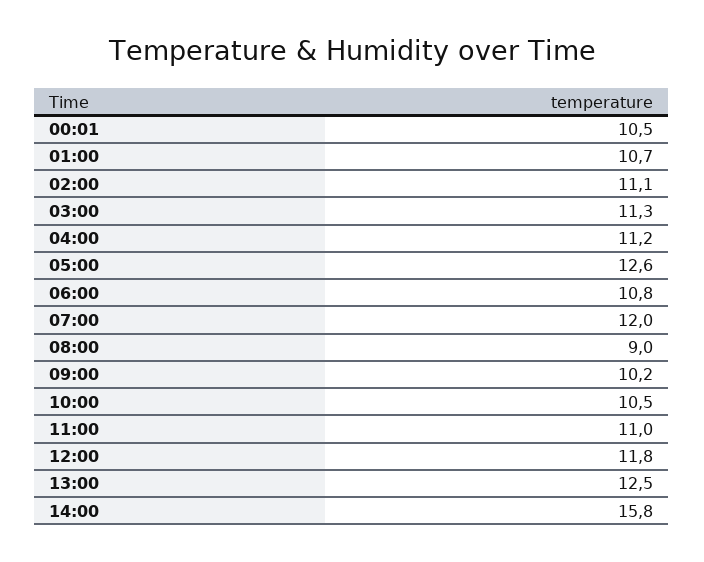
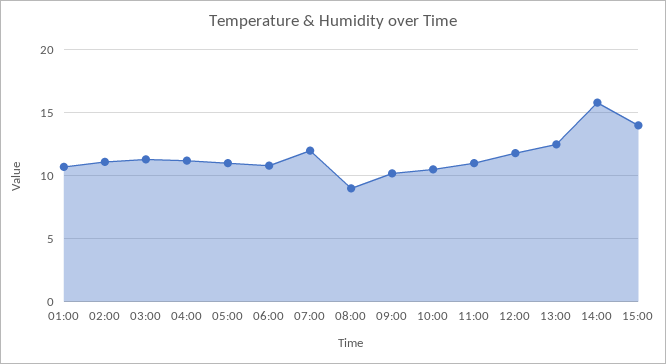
00:01: 10.5 -> none
05:00: 12.6 -> 11
15:00: none -> 14

